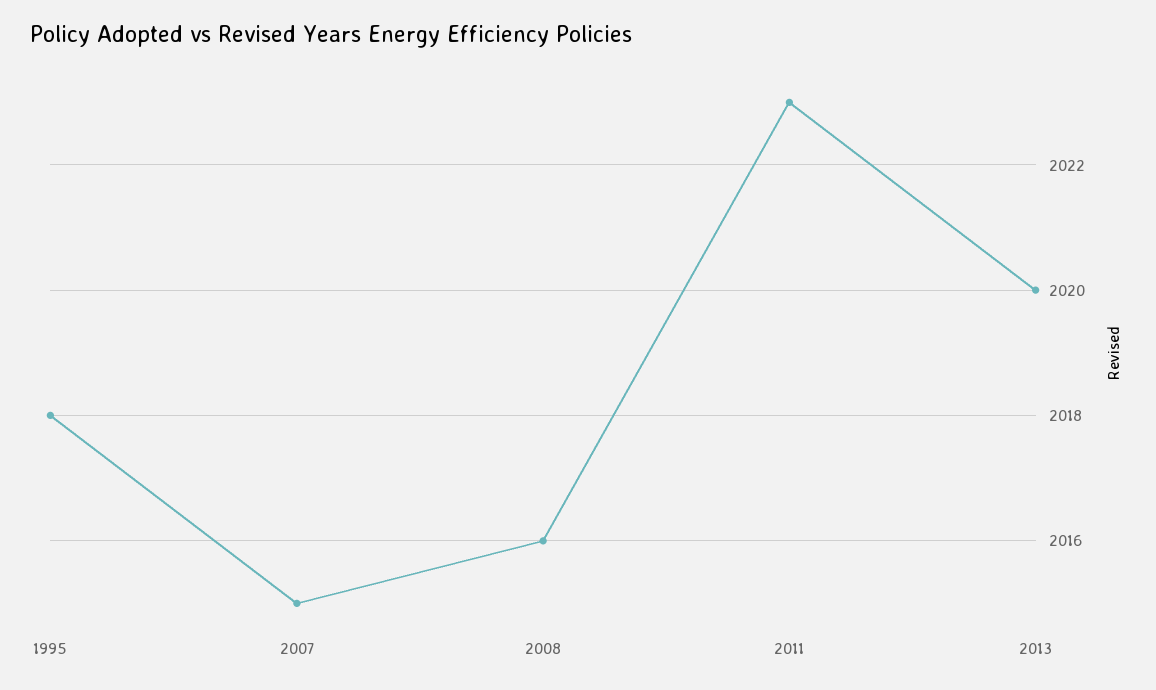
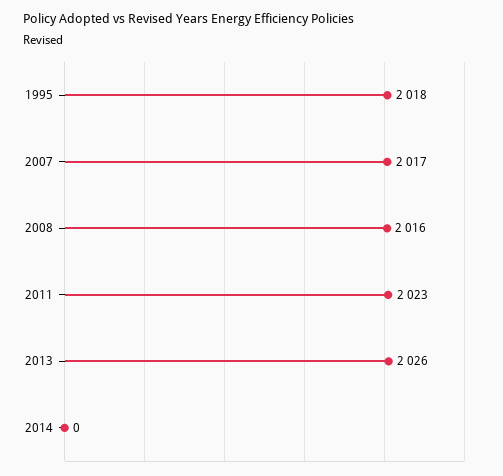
2007: 2015 -> 2017
2013: 2020 -> 2026
2014: none -> 0

